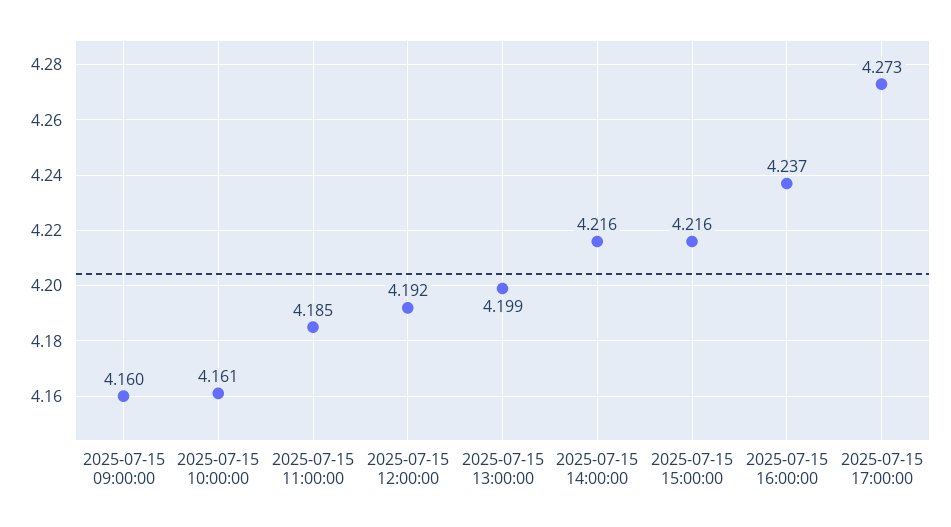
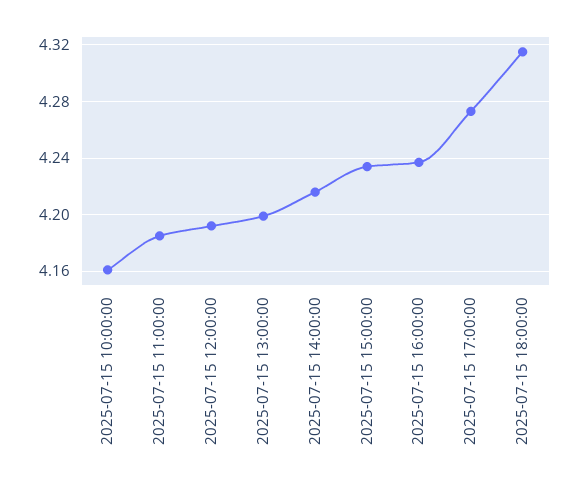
2025-07-15 09:00:00: 4.16 -> none
2025-07-15 15:00:00: 4.216 -> 4.235
2025-07-15 18:00:00: none -> 4.315

